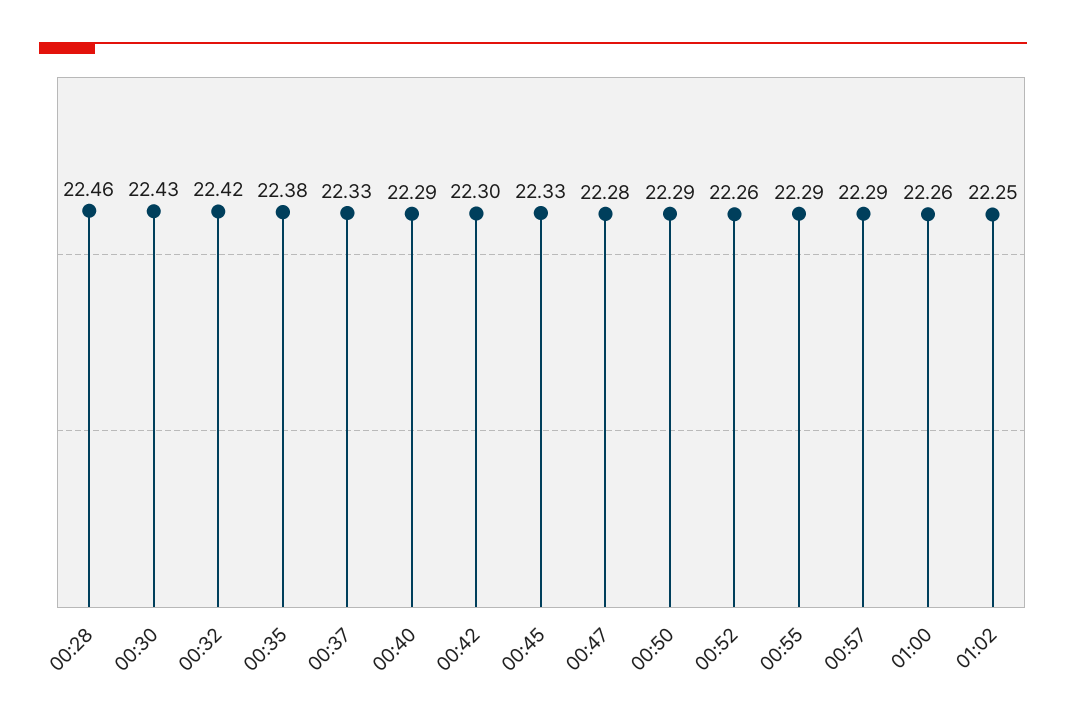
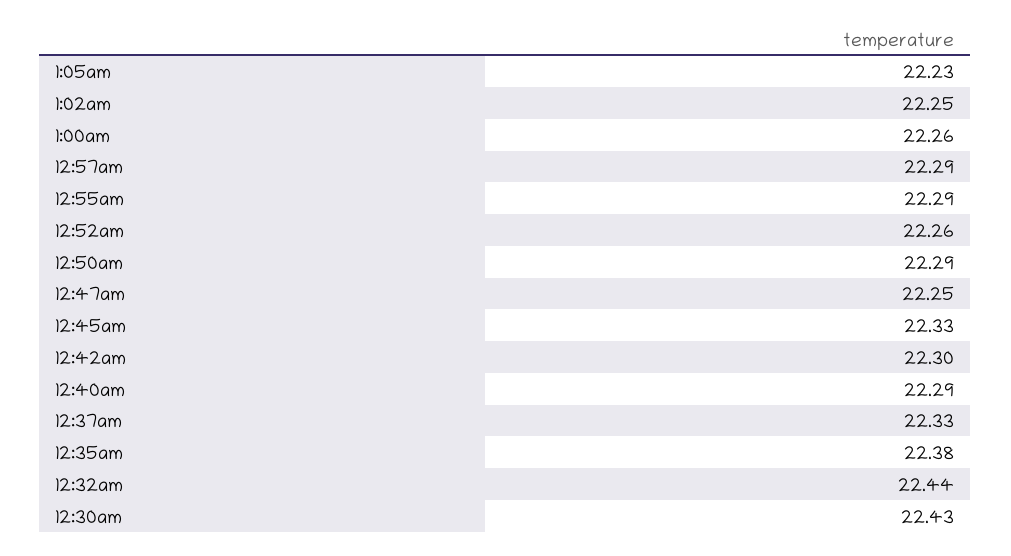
00:28: 22.46 -> none
00:32: 22.42 -> 22.44
00:47: 22.28 -> 22.25
1:05am: none -> 22.23

